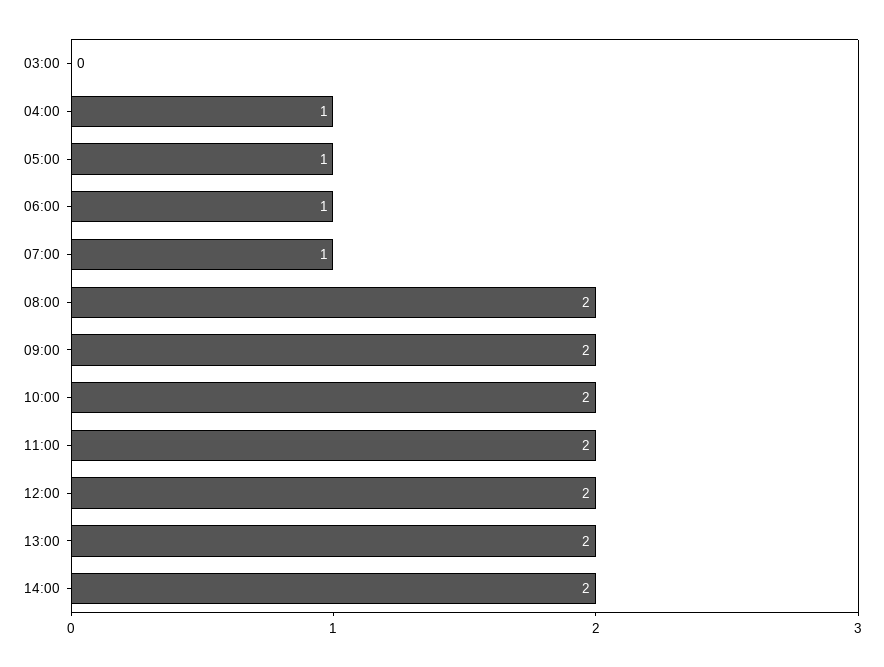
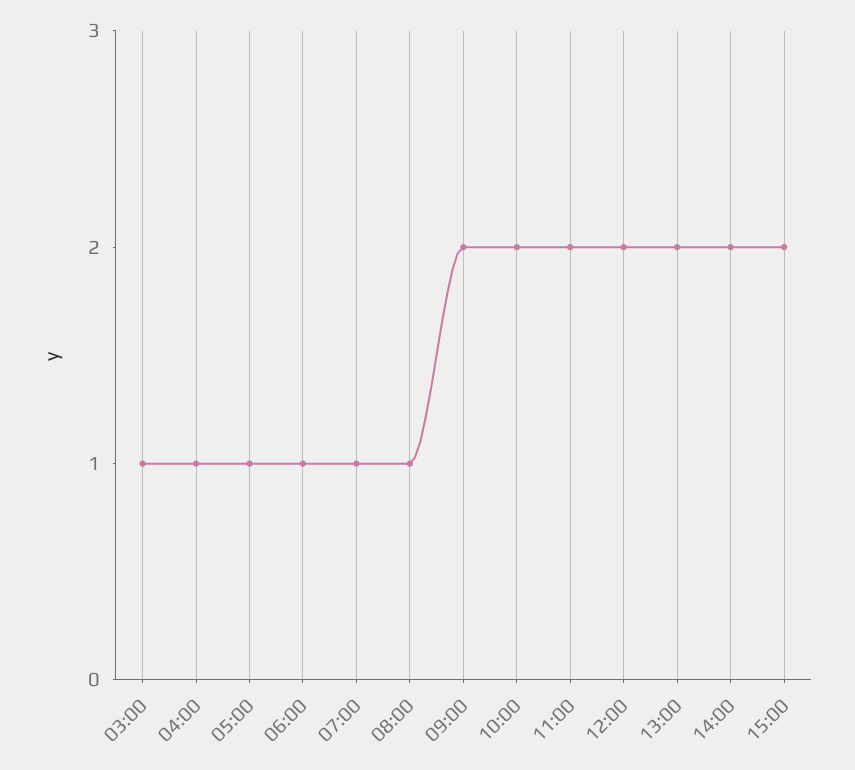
03:00: 0 -> 1
08:00: 2 -> 1
15:00: none -> 2

